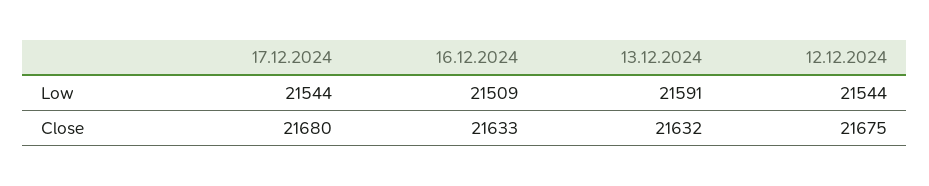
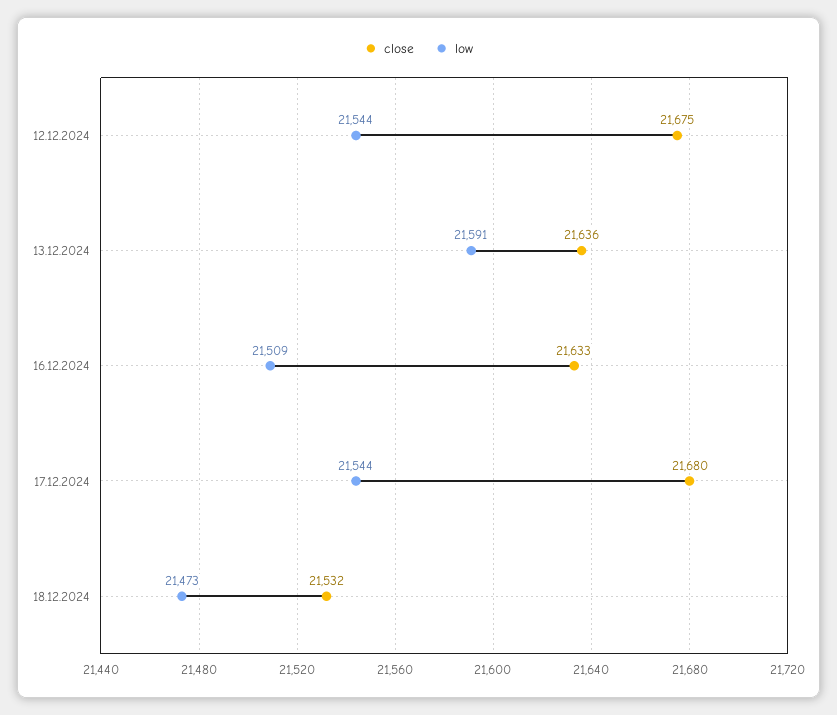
Close, 13.12.2024: 21632 -> 21636
Close, 18.12.2024: none -> 21532
Low, 18.12.2024: none -> 21473

